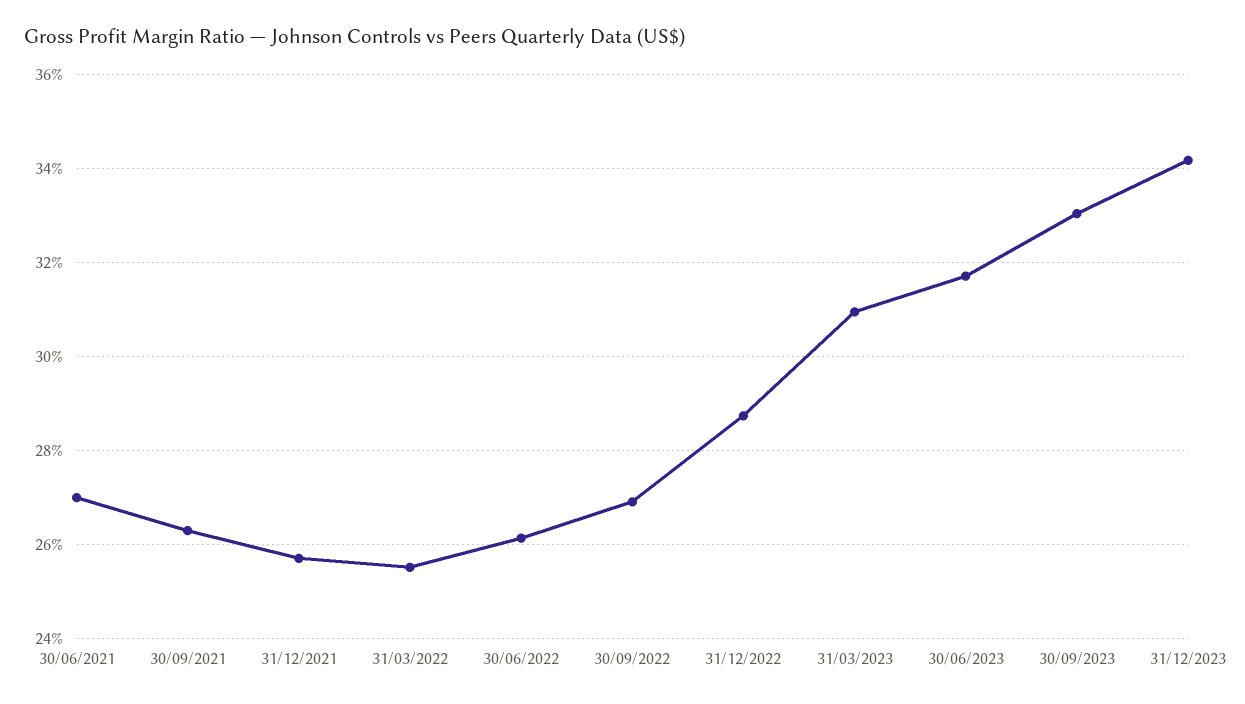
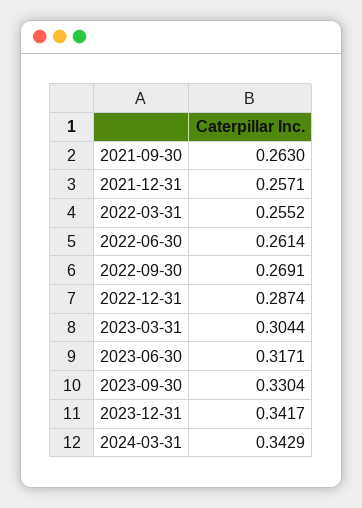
30/06/2021: 0.27 -> none
31/03/2023: 0.31 -> 0.3044
2024-03-31: none -> 0.3429

